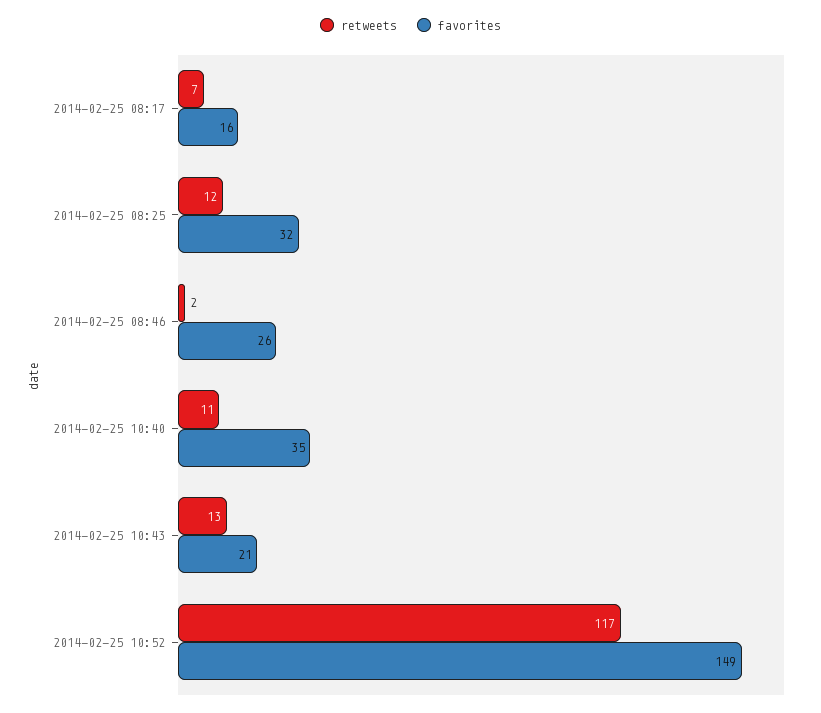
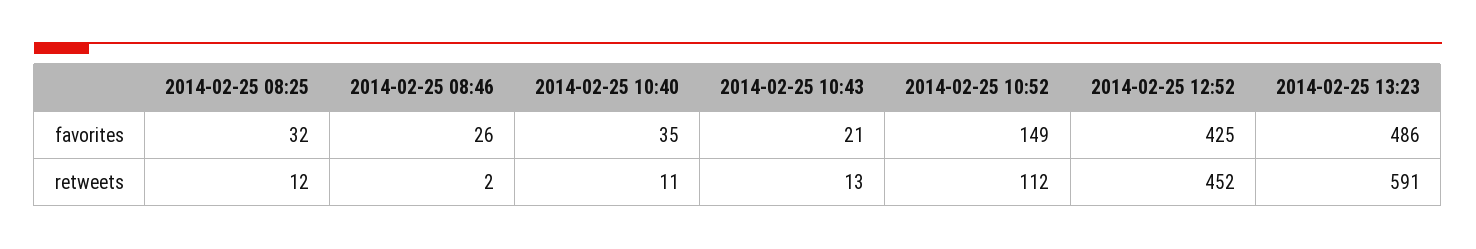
retweets, 2014-02-25 08:17: 7 -> none
favorites, 2014-02-25 08:17: 16 -> none
retweets, 2014-02-25 10:52: 117 -> 112
favorites, 2014-02-25 12:52: none -> 425
favorites, 2014-02-25 13:23: none -> 486
retweets, 2014-02-25 12:52: none -> 452
retweets, 2014-02-25 13:23: none -> 591

